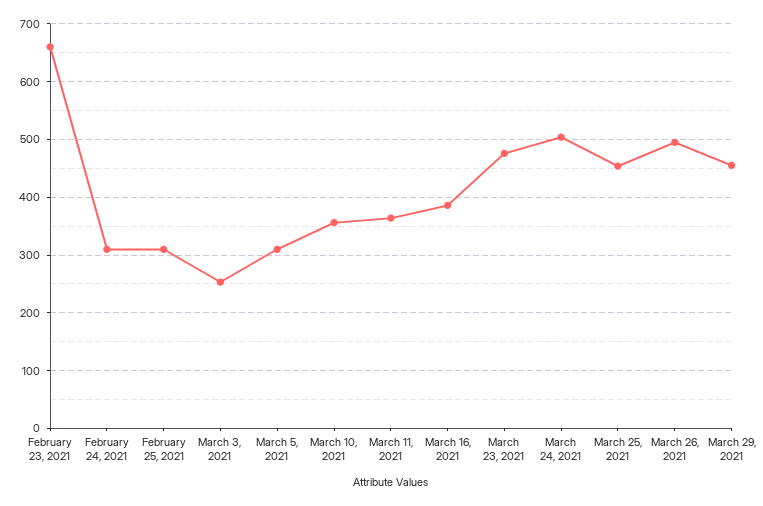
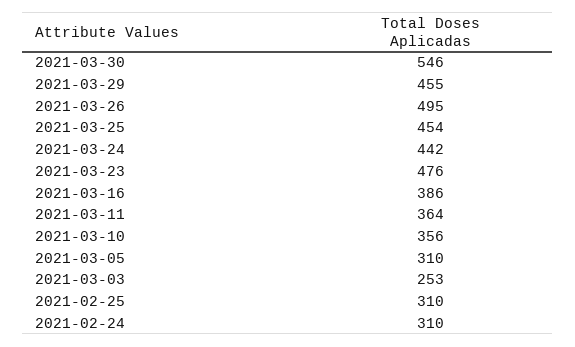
February 23, 2021: 660 -> none
March 24, 2021: 500 -> 442
2021-03-30: none -> 546

